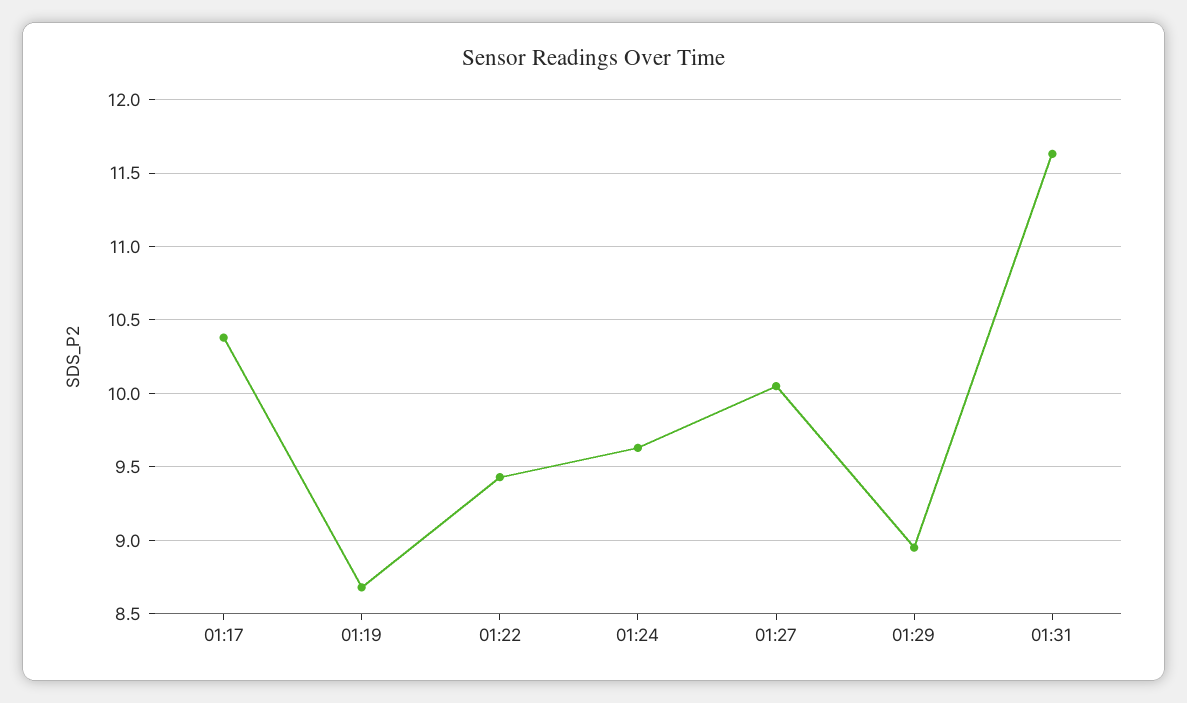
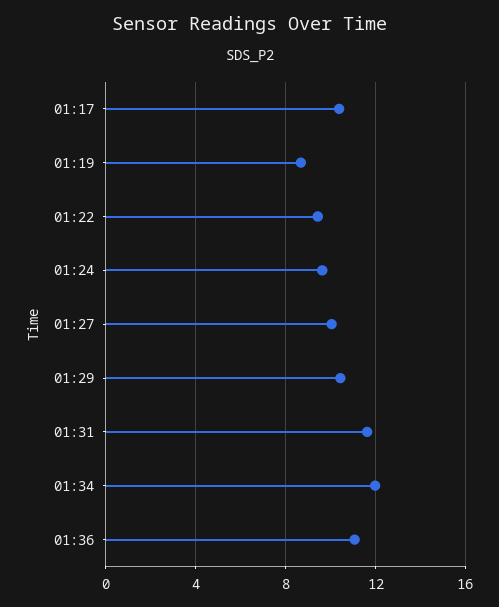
01:29: 8.95 -> 10.5
01:34: none -> 12
01:36: none -> 11

